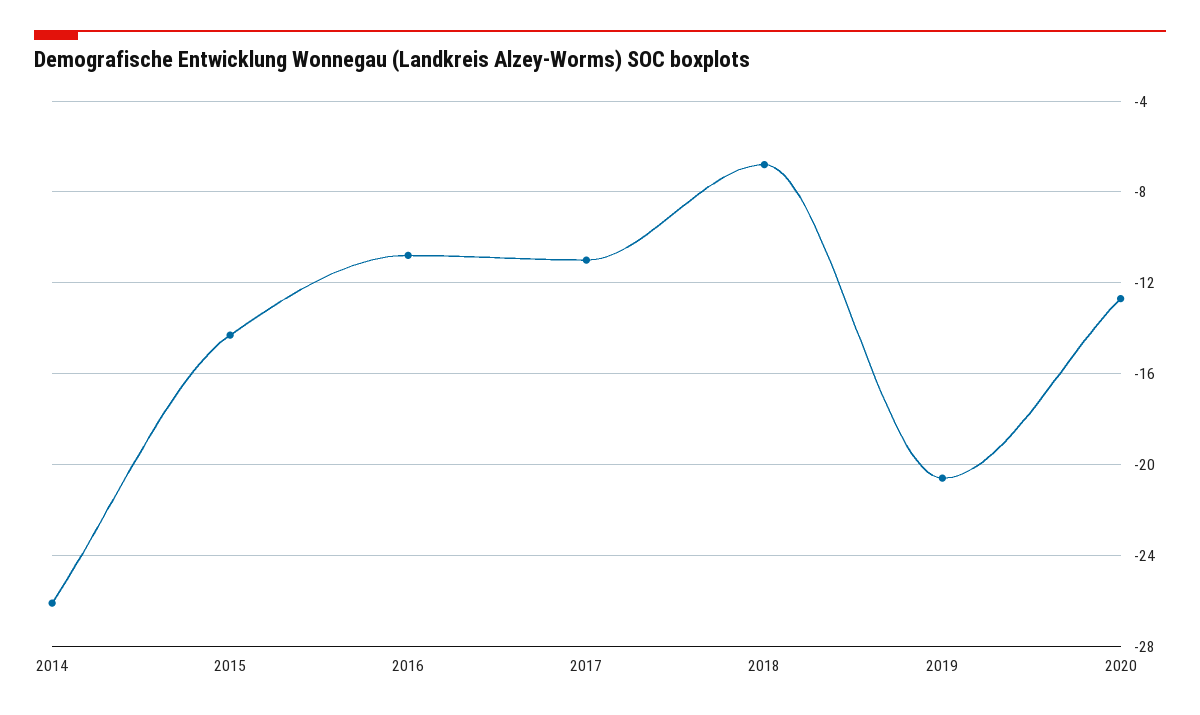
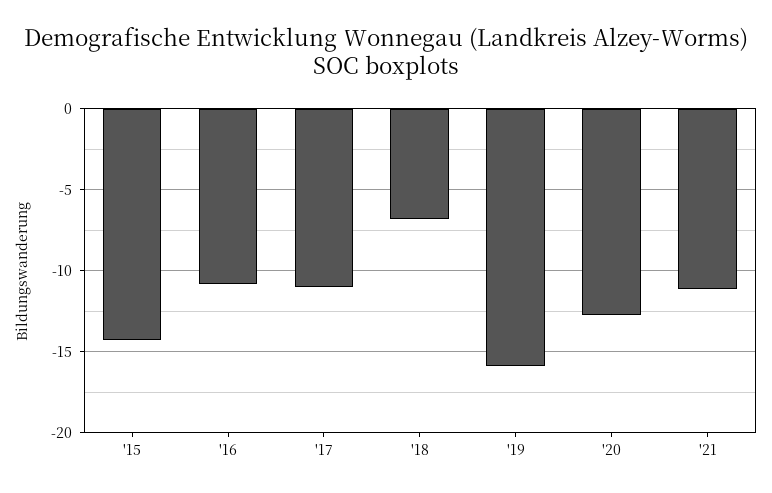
2014: -26 -> none
2019: -20.5 -> -16
'21: none -> -11

